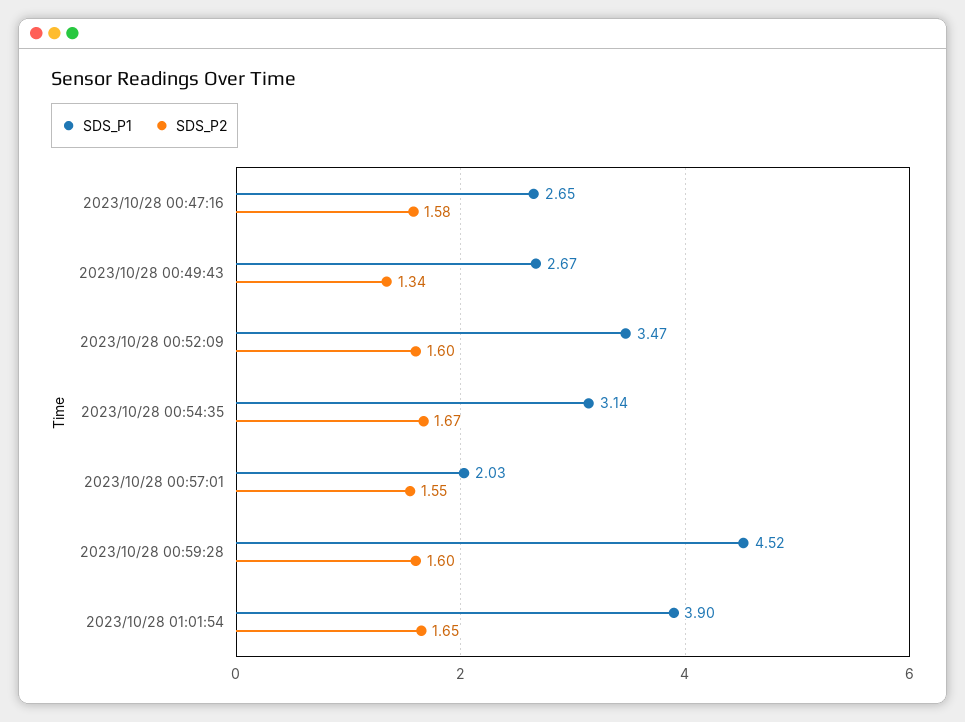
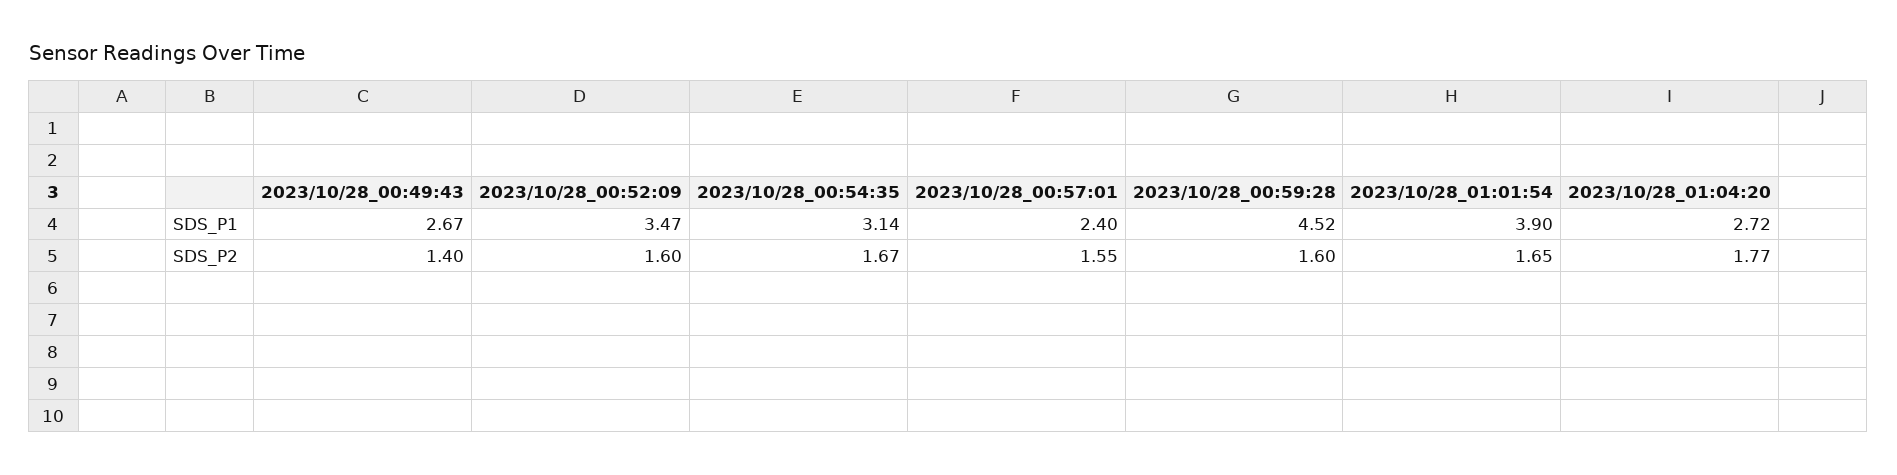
SDS_P1, 2023/10/28 00:47:16: 2.65 -> none
SDS_P2, 2023/10/28 00:47:16: 1.58 -> none
SDS_P2, 2023/10/28 00:49:43: 1.34 -> 1.4
SDS_P1, 2023/10/28 00:57:01: 2.03 -> 2.4
SDS_P1, 2023/10/28_01:04:20: none -> 2.72
SDS_P2, 2023/10/28_01:04:20: none -> 1.77

